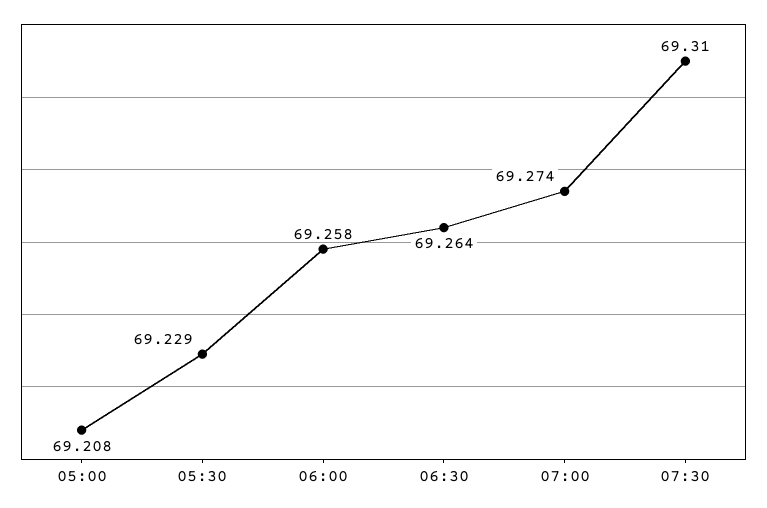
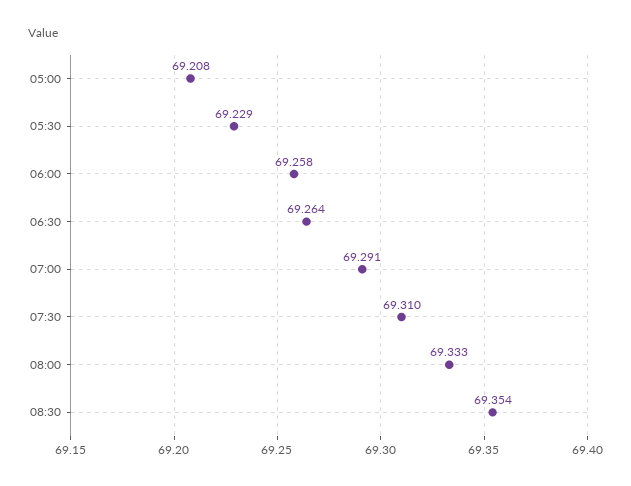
07:00: 69.274 -> 69.291
08:00: none -> 69.333
08:30: none -> 69.354

